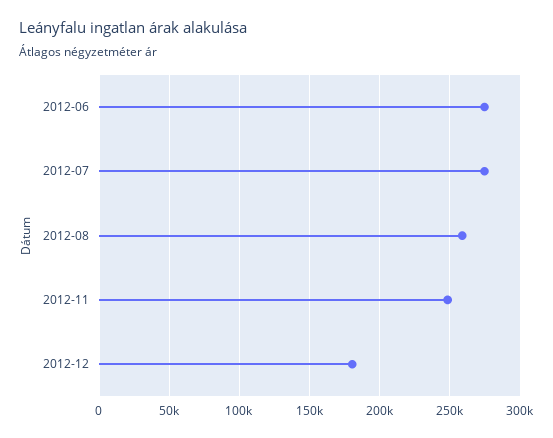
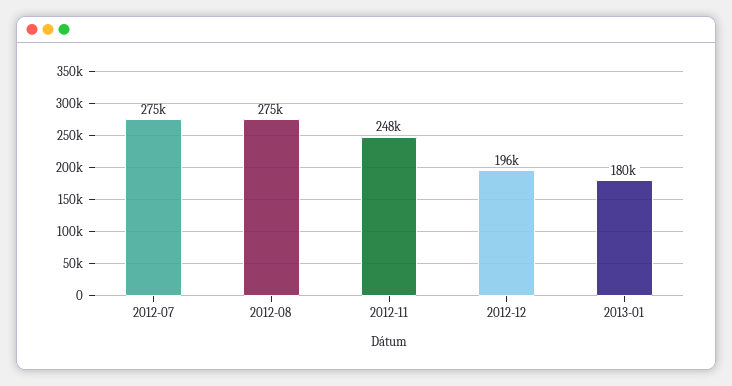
2012-06: 275000 -> none
2012-08: 260000 -> 275000
2012-12: 180000 -> 196000
2013-01: none -> 180000

